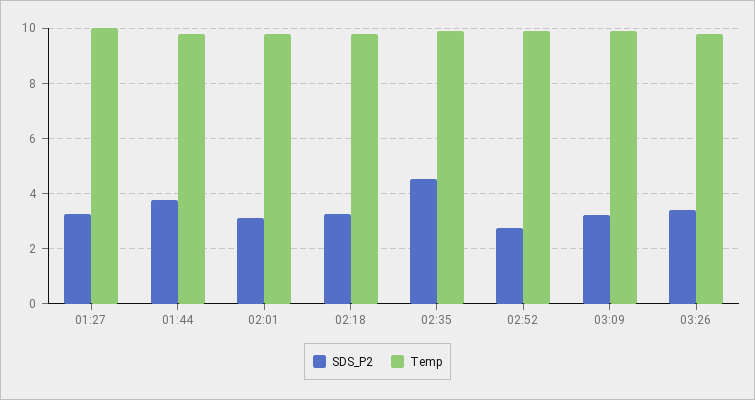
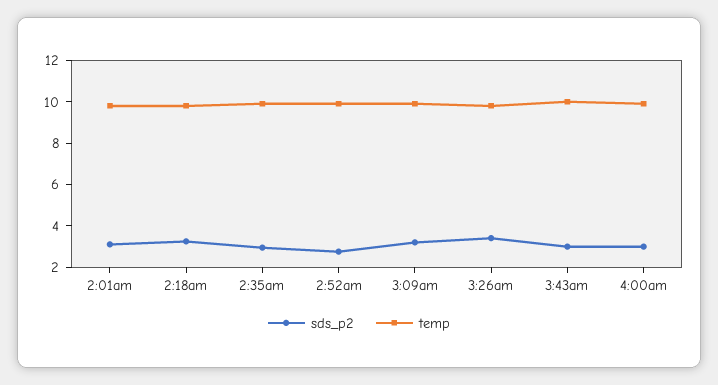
SDS_P2, 01:27: 3.25 -> none
Temp, 01:27: 10 -> none
SDS_P2, 01:44: 3.75 -> none
Temp, 01:44: 9.75 -> none
SDS_P2, 02:35: 4.5 -> 3
SDS_P2, 3:43am: none -> 3
Temp, 3:43am: none -> 10
SDS_P2, 4:00am: none -> 3
Temp, 4:00am: none -> 10

